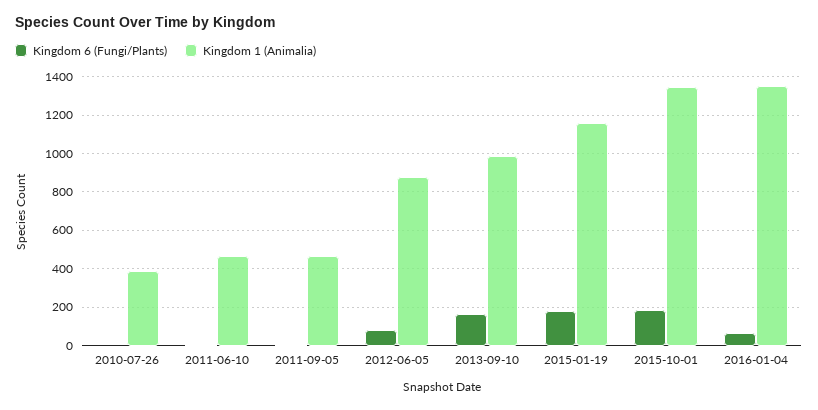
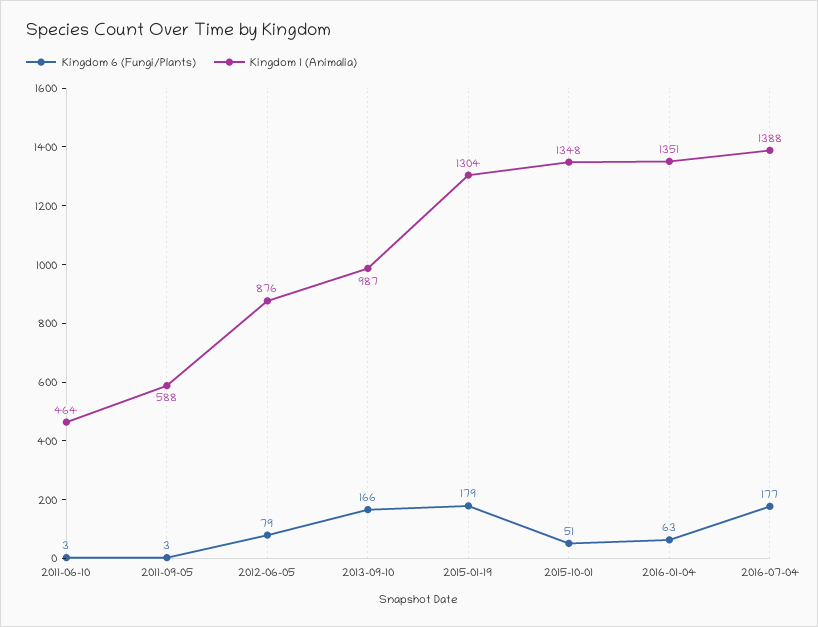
Kingdom 6 (Fungi/Plants), 2010-07-26: 0 -> none
Kingdom 1 (Animalia), 2010-07-26: 400 -> none
Kingdom 1 (Animalia), 2011-09-05: 450 -> 588
Kingdom 1 (Animalia), 2015-01-19: 1150 -> 1304
Kingdom 6 (Fungi/Plants), 2015-10-01: 200 -> 51
Kingdom 6 (Fungi/Plants), 2016-07-04: none -> 177
Kingdom 1 (Animalia), 2016-07-04: none -> 1388

